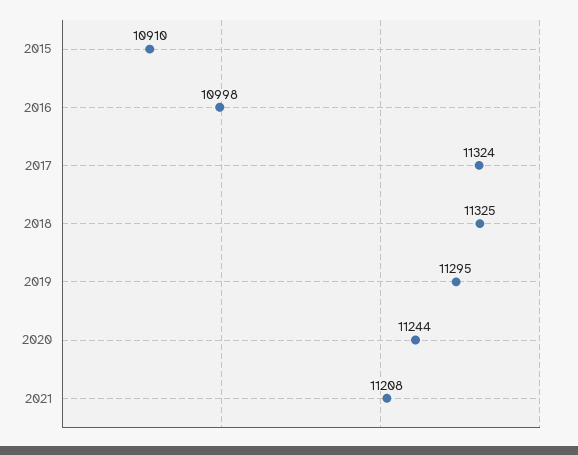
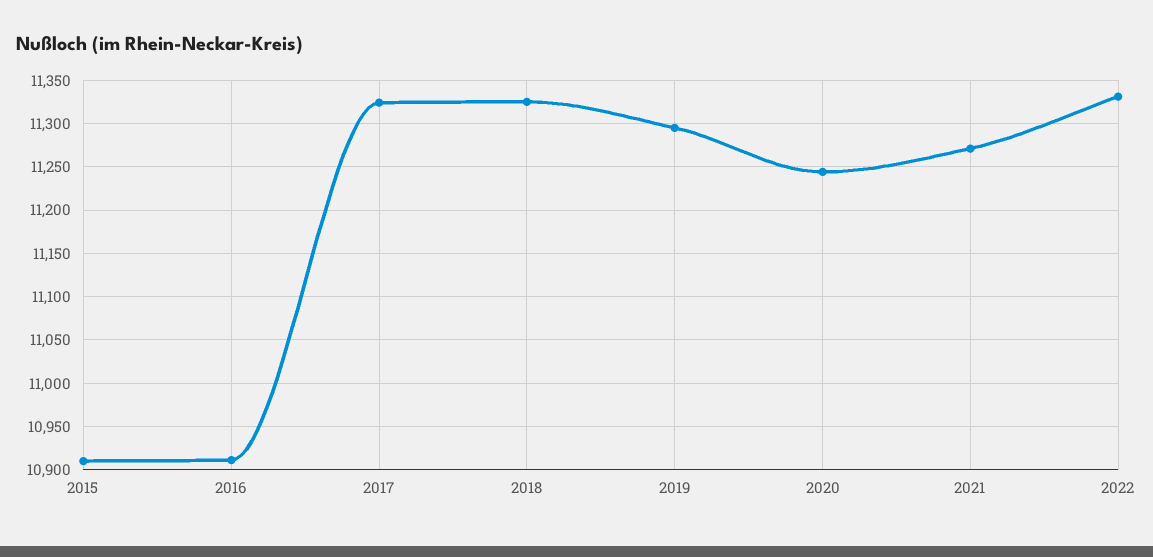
2016: 10998 -> 10910
2021: 11208 -> 11270
2022: none -> 11330

